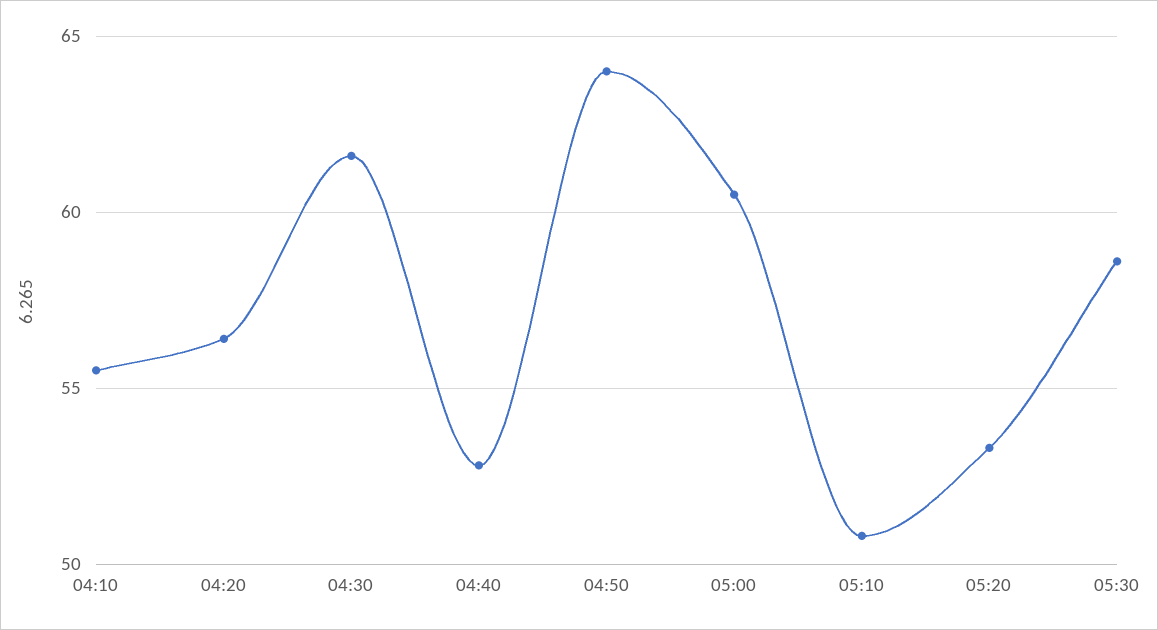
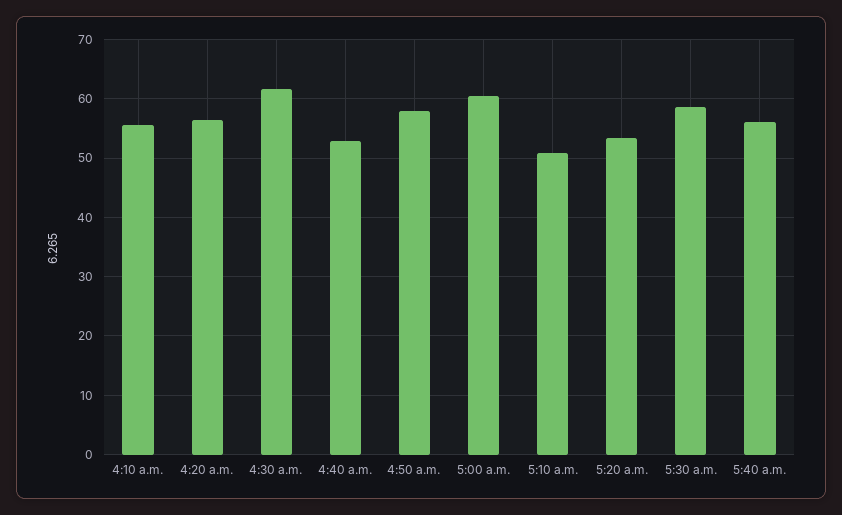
04:50: 64 -> 58
5:40 a.m.: none -> 56

